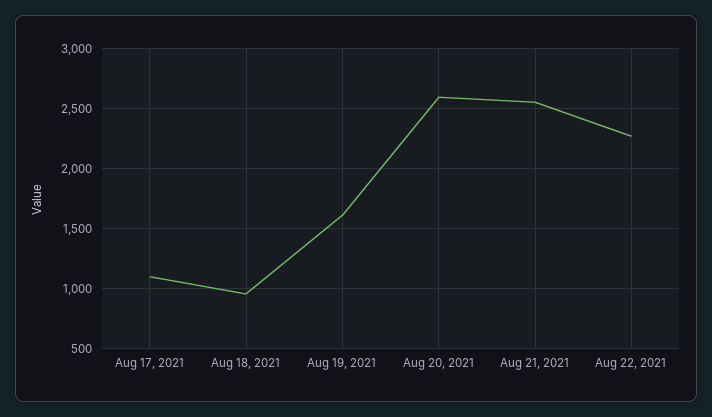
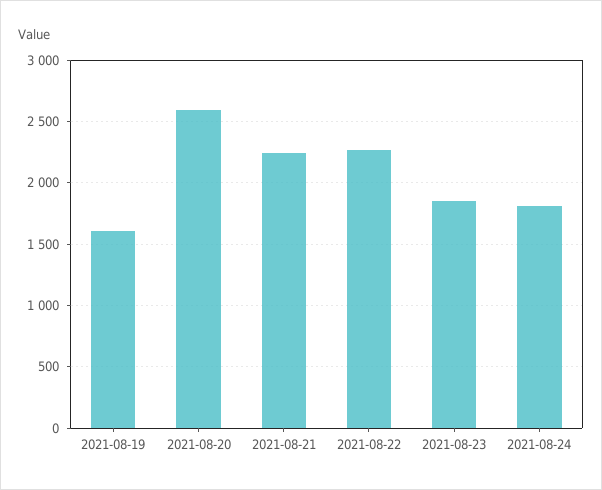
Aug 17, 2021: 1100 -> none
Aug 18, 2021: 950 -> none
Aug 21, 2021: 2550 -> 2250
2021-08-23: none -> 1850
2021-08-24: none -> 1800

